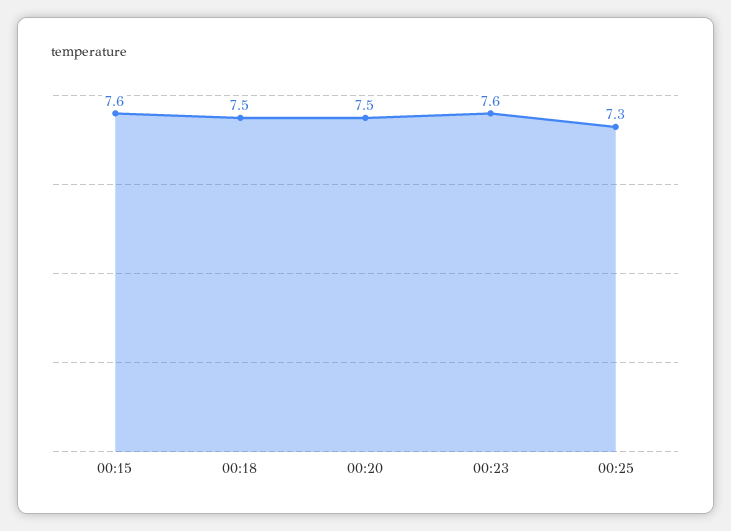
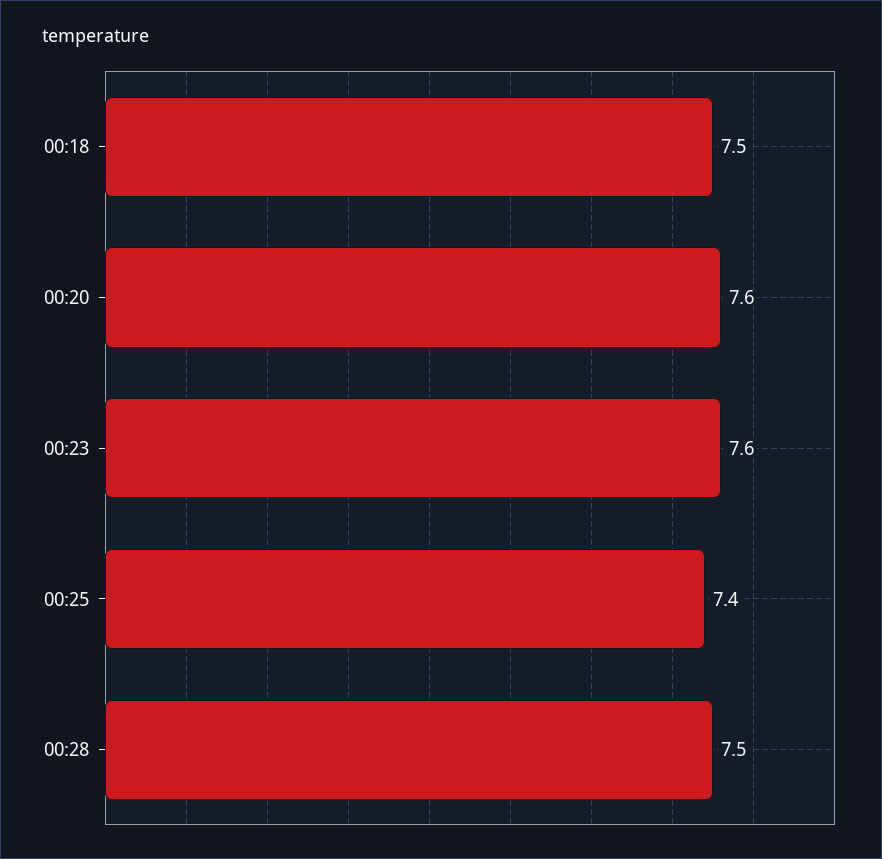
00:15: 7.6 -> none
00:20: 7.5 -> 7.6
00:25: 7.3 -> 7.4
00:28: none -> 7.5

